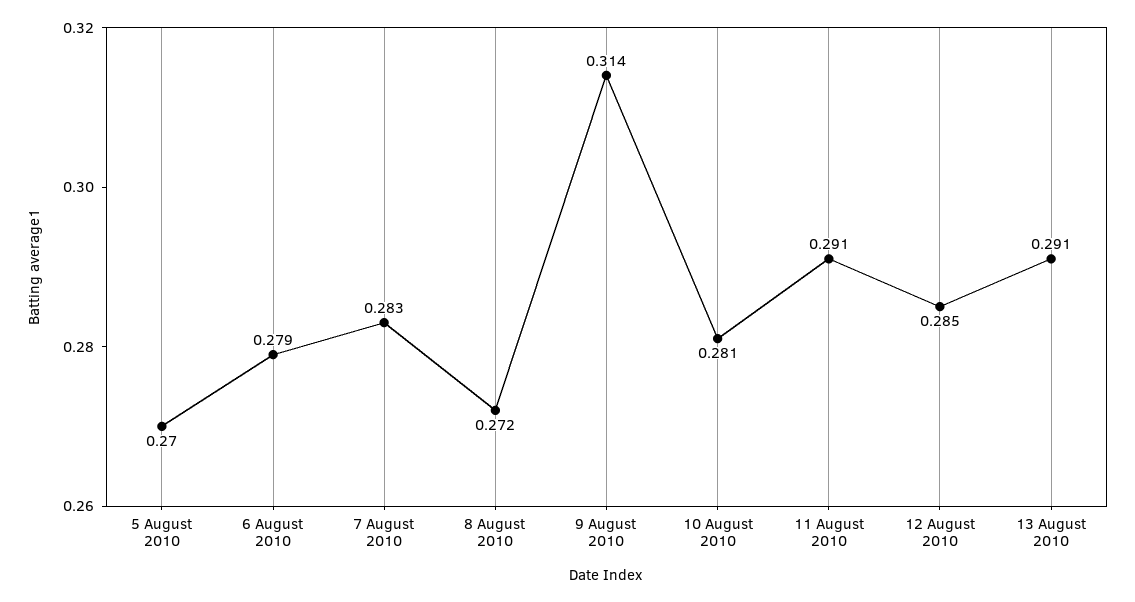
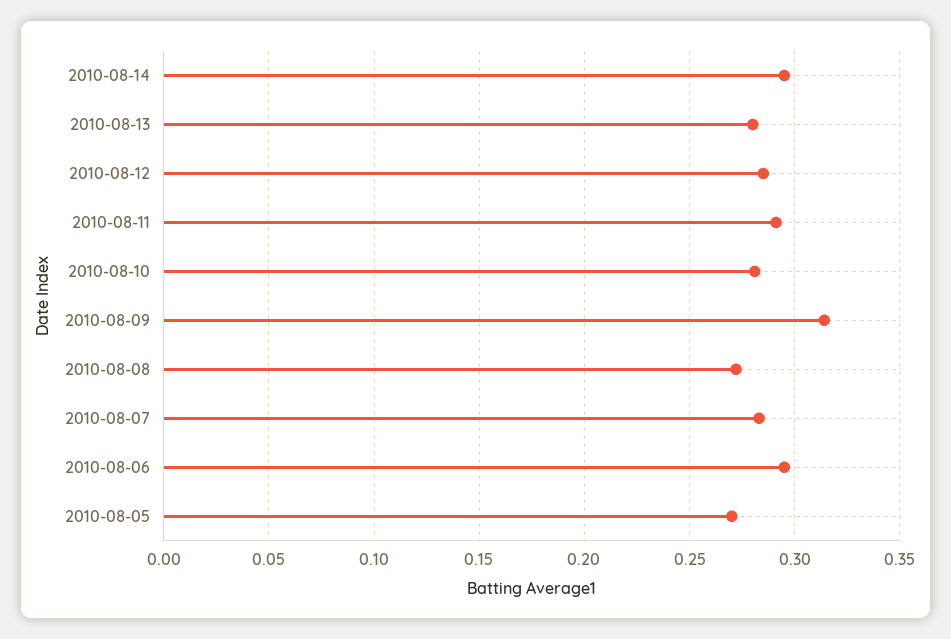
6 August 2010: 0.279 -> 0.295
13 August 2010: 0.291 -> 0.28
2010-08-14: none -> 0.295

